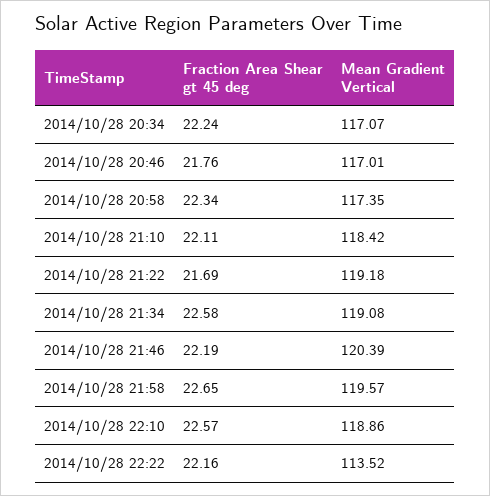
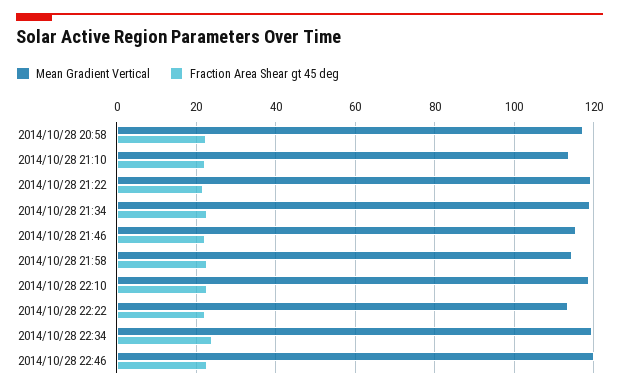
Fraction Area Shear gt 45 deg, 2014/10/28 20:34: 22.24 -> none
Mean Gradient Vertical, 2014/10/28 20:34: 117.07 -> none
Fraction Area Shear gt 45 deg, 2014/10/28 20:46: 21.76 -> none
Mean Gradient Vertical, 2014/10/28 20:46: 117.01 -> none
Mean Gradient Vertical, 2014/10/28 21:10: 118.42 -> 114
Mean Gradient Vertical, 2014/10/28 21:46: 120.39 -> 116
Mean Gradient Vertical, 2014/10/28 21:58: 119.57 -> 114
Mean Gradient Vertical, 2014/10/28 22:34: none -> 120
Fraction Area Shear gt 45 deg, 2014/10/28 22:34: none -> 24
Mean Gradient Vertical, 2014/10/28 22:46: none -> 120
Fraction Area Shear gt 45 deg, 2014/10/28 22:46: none -> 22

